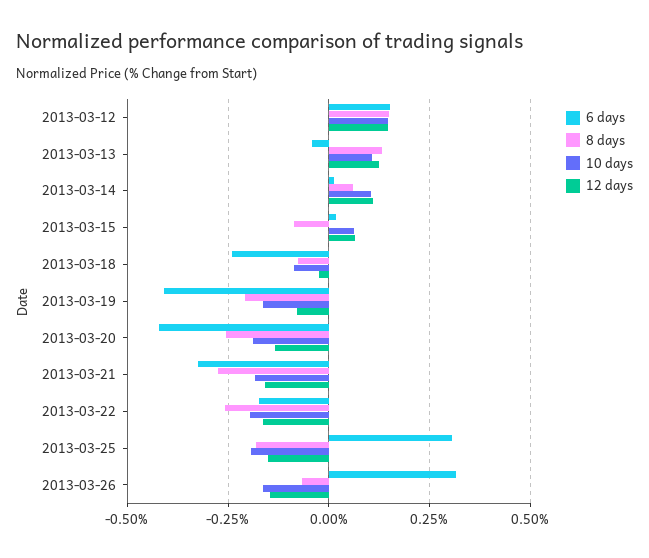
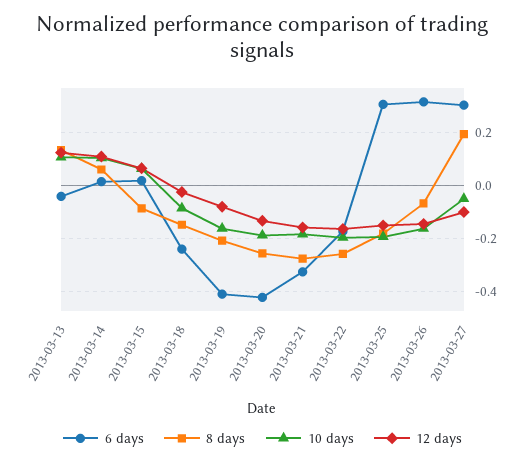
6 days, 2013-03-12: 0.15 -> none
8 days, 2013-03-12: 0.15 -> none
10 days, 2013-03-12: 0.15 -> none
12 days, 2013-03-12: 0.15 -> none
8 days, 2013-03-18: -0.075 -> -0.15
6 days, 2013-03-27: none -> 0.3
8 days, 2013-03-27: none -> 0.2
10 days, 2013-03-27: none -> -0.05
12 days, 2013-03-27: none -> -0.1

